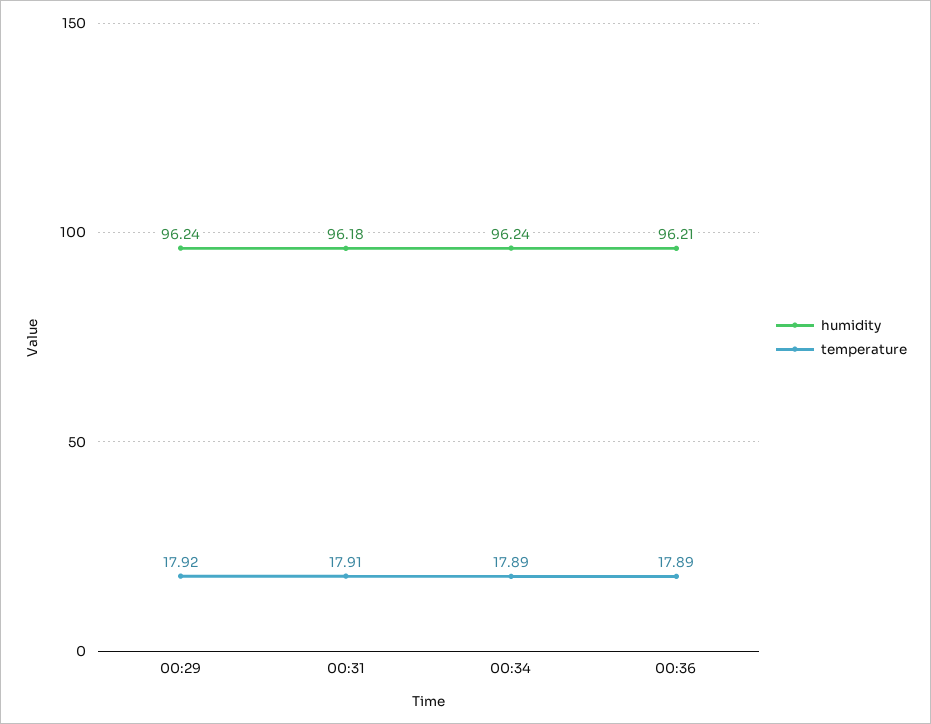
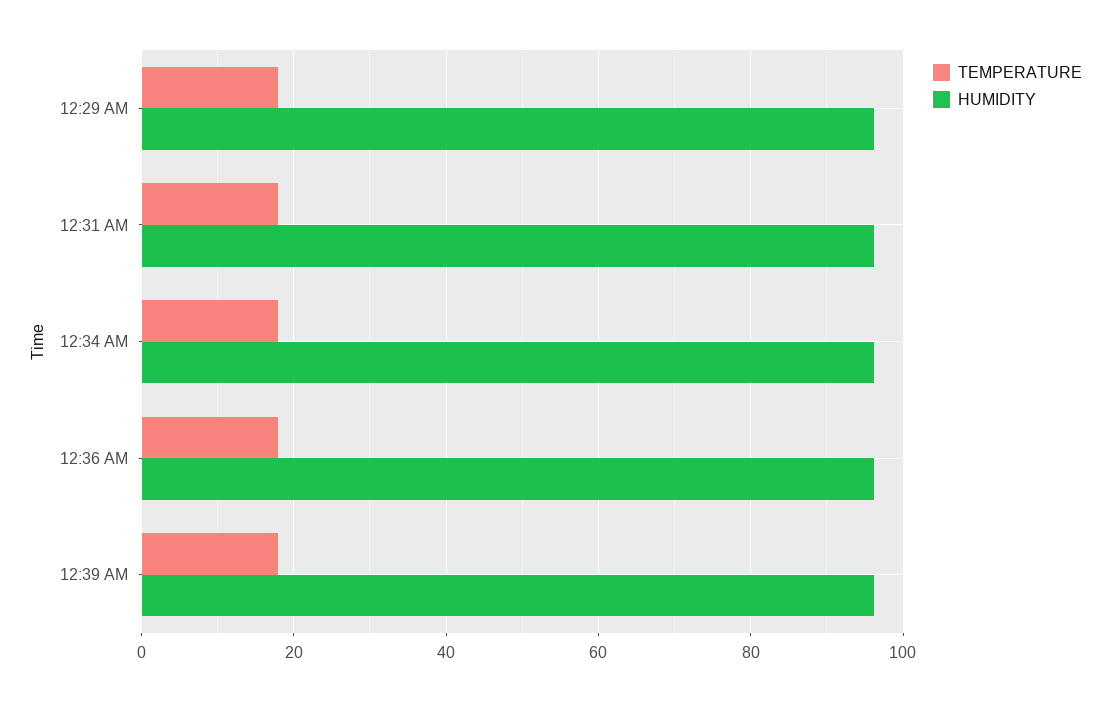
temperature, 12:39 AM: none -> 18
humidity, 12:39 AM: none -> 96

